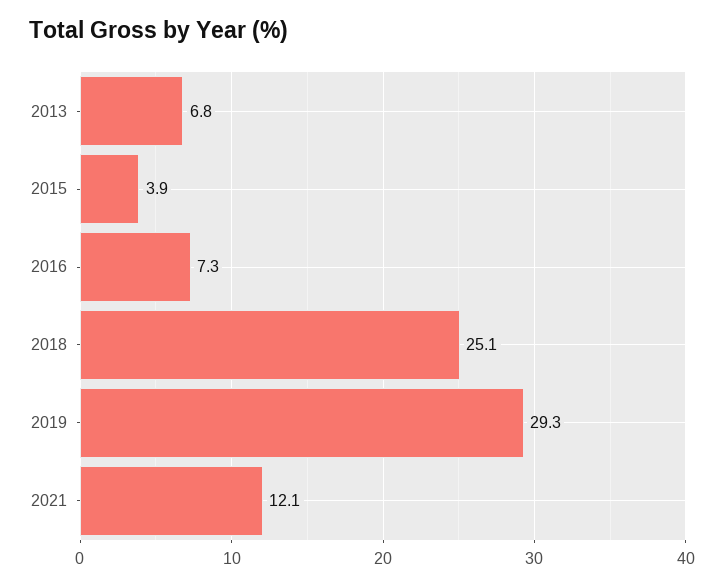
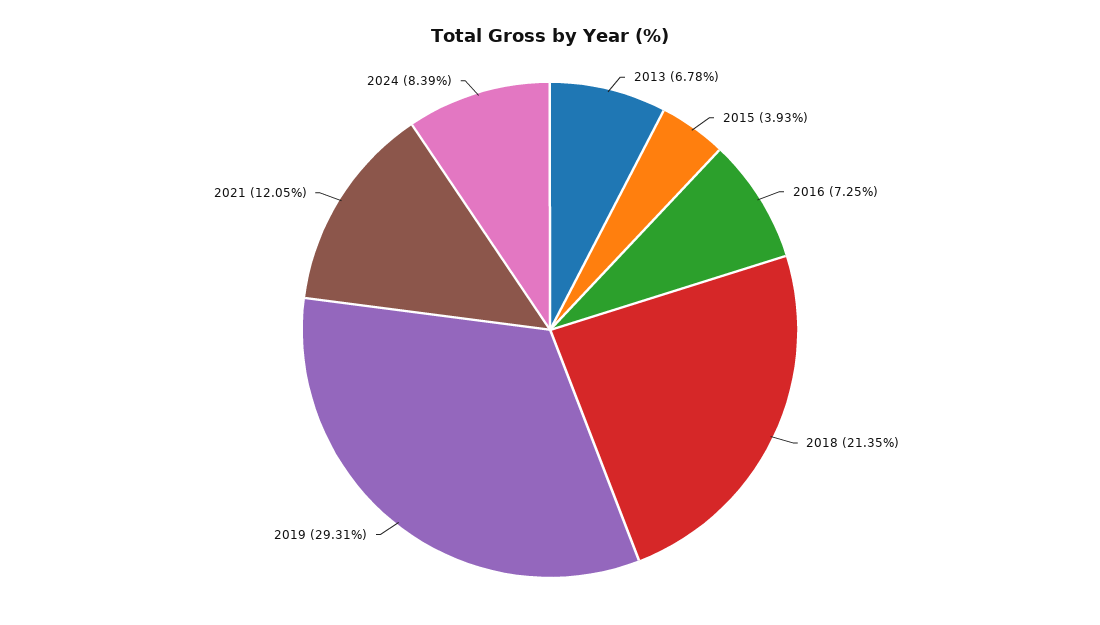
2018: 25.1 -> 21.35
2024: none -> 8.39

